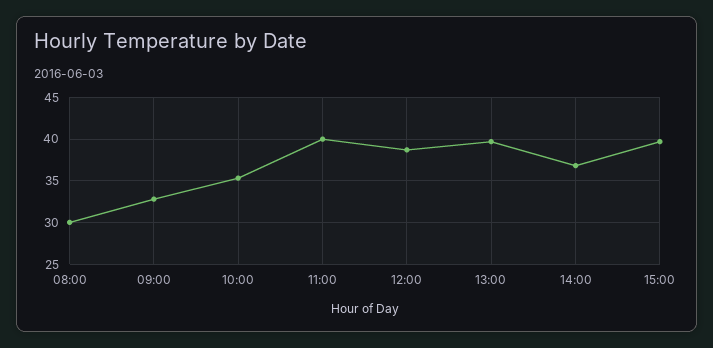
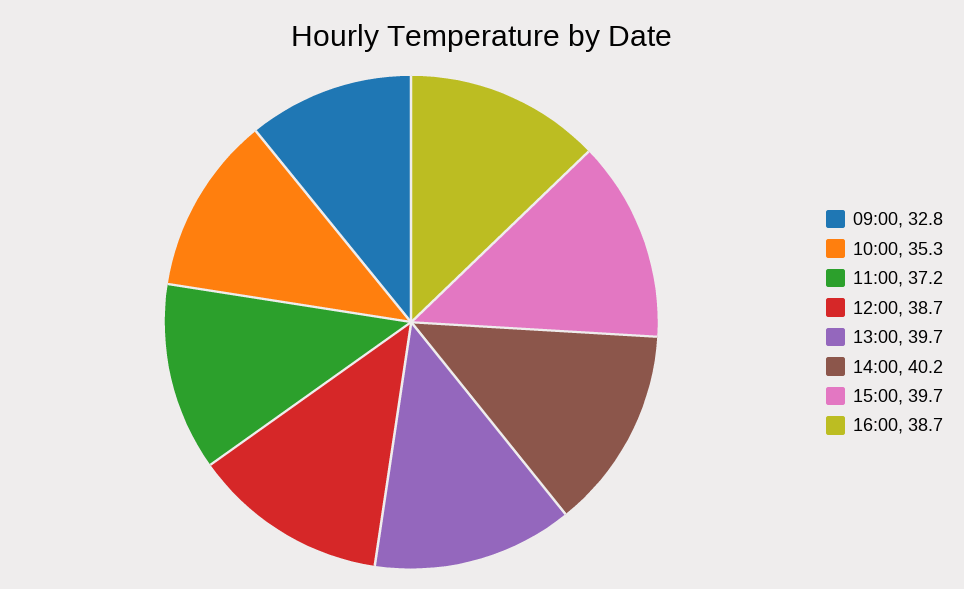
08:00: 30 -> none
11:00: 40 -> 37.2
14:00: 37 -> 40.2
16:00: none -> 38.7

